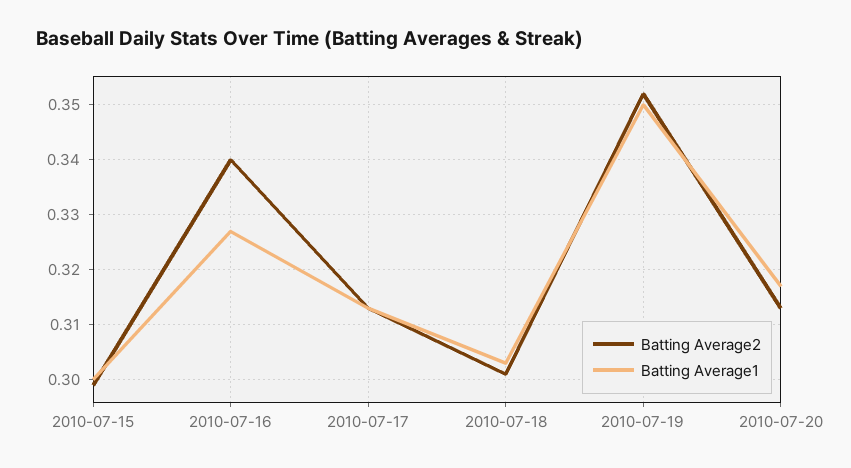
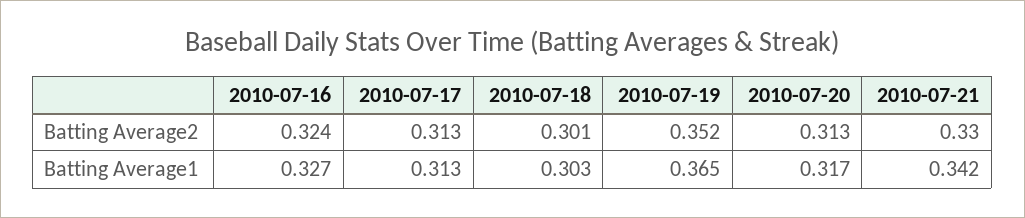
Batting Average2, 2010-07-15: 0.3 -> none
Batting Average1, 2010-07-15: 0.3 -> none
Batting Average2, 2010-07-16: 0.34 -> 0.324
Batting Average1, 2010-07-19: 0.35 -> 0.365
Batting Average2, 2010-07-21: none -> 0.33
Batting Average1, 2010-07-21: none -> 0.342

